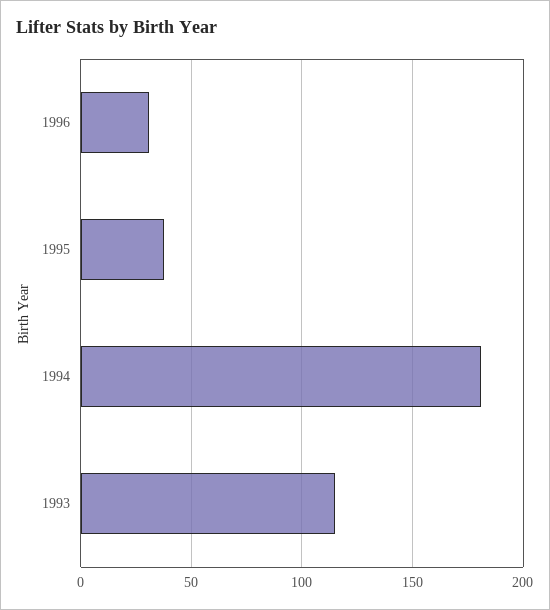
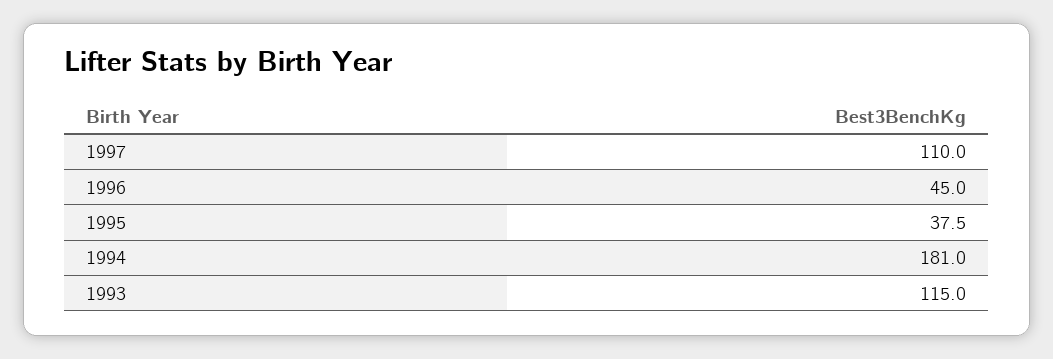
1996: 30 -> 45
1997: none -> 110

